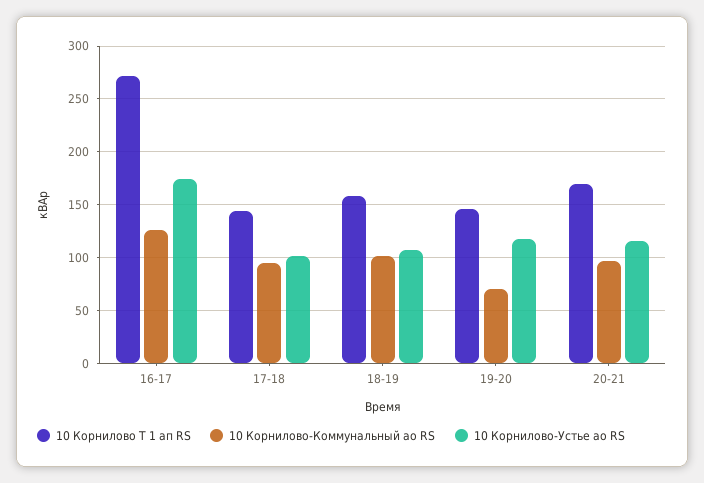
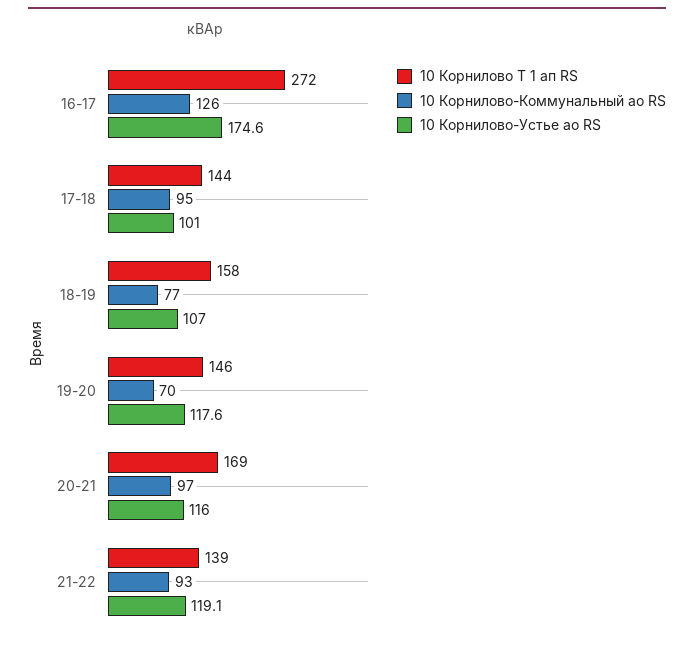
10 Корнилово-Коммунальный ао RS, 18-19: 100 -> 77
10 Корнилово Т 1 ап RS, 21-22: none -> 139
10 Корнилово-Коммунальный ао RS, 21-22: none -> 93
10 Корнилово-Устье ао RS, 21-22: none -> 119.1

